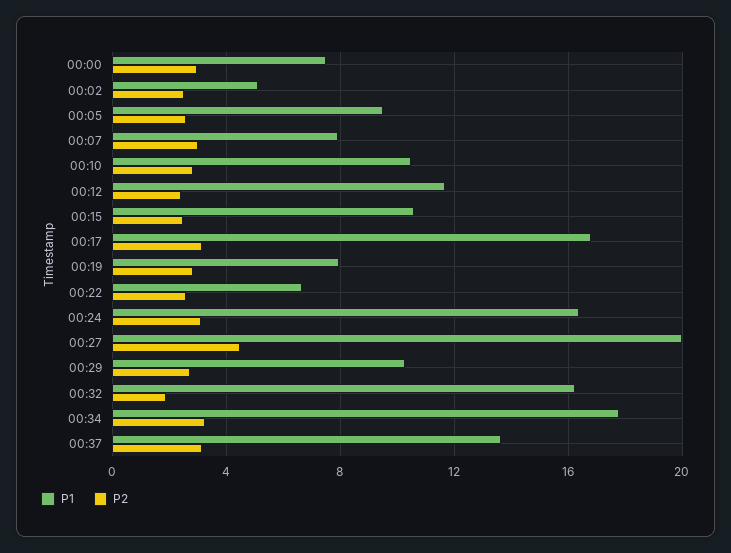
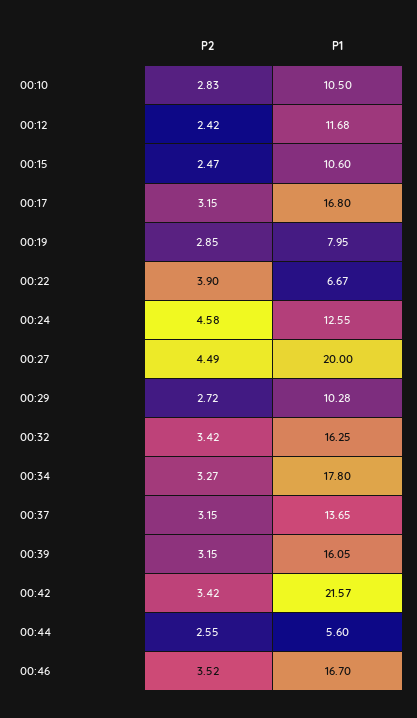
P1, 00:00: 7.5 -> none
P2, 00:00: 3 -> none
P1, 00:02: 5 -> none
P2, 00:02: 2.5 -> none
P1, 00:05: 9.5 -> none
P2, 00:05: 2.5 -> none
P1, 00:07: 8 -> none
P2, 00:07: 3 -> none
P2, 00:22: 2.5 -> 3.9
P1, 00:24: 16.5 -> 12.55
P2, 00:24: 3 -> 4.58
P2, 00:32: 2 -> 3.42
P2, 00:39: none -> 3.15
P1, 00:39: none -> 16.05
P2, 00:42: none -> 3.42
P1, 00:42: none -> 21.57
P2, 00:44: none -> 2.55
P1, 00:44: none -> 5.6
P2, 00:46: none -> 3.52
P1, 00:46: none -> 16.7

